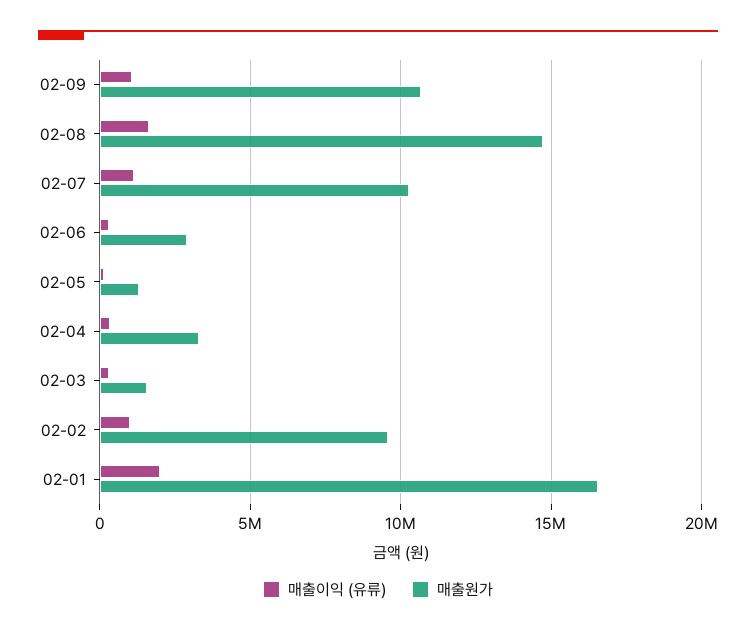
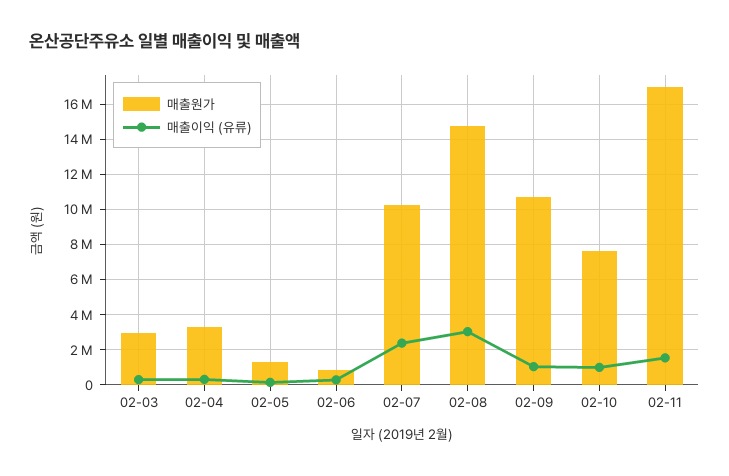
매출이익 (유류), 02-08: 1500000 -> 3000000
매출이익 (유류), 02-07: 1000000 -> 2500000
매출원가, 02-06: 3000000 -> 1000000
매출원가, 02-03: 1500000 -> 3000000
매출이익 (유류), 02-02: 1000000 -> none
매출원가, 02-02: 9500000 -> none
매출이익 (유류), 02-01: 2000000 -> none
매출원가, 02-01: 16500000 -> none
매출원가, 02-10: none -> 7500000
매출이익 (유류), 02-10: none -> 1000000
매출원가, 02-11: none -> 17000000
매출이익 (유류), 02-11: none -> 1500000

